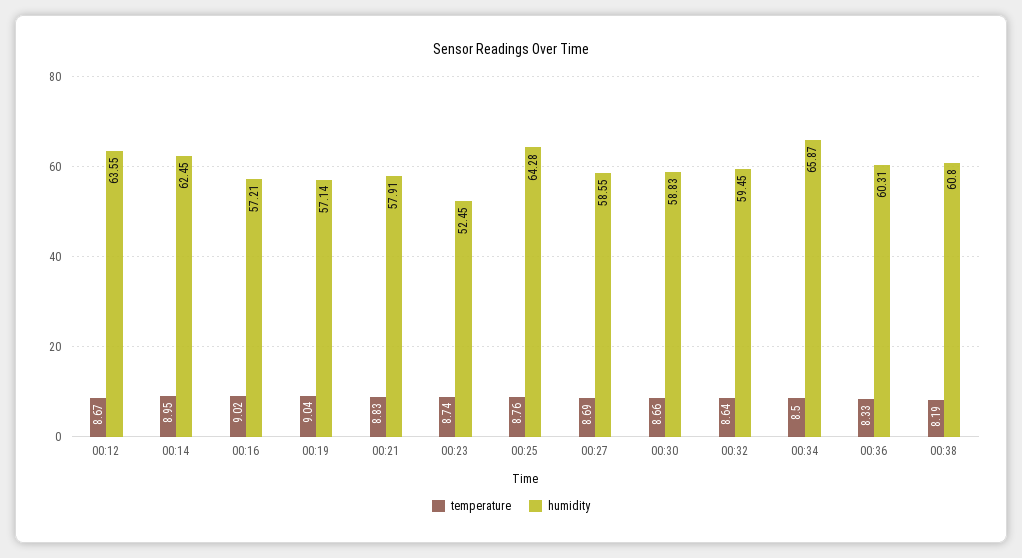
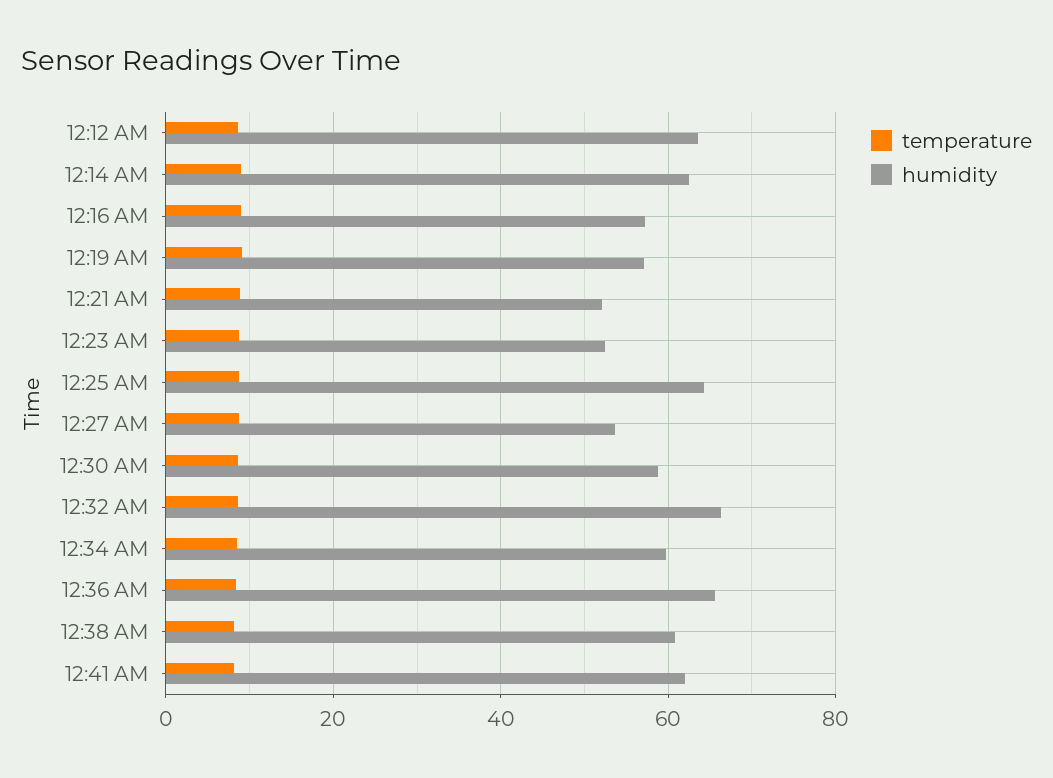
humidity, 00:21: 57.91 -> 52
humidity, 00:27: 58.55 -> 54
humidity, 00:32: 59.45 -> 66
humidity, 00:34: 65.87 -> 60
humidity, 00:36: 60.31 -> 66
temperature, 12:41 AM: none -> 8
humidity, 12:41 AM: none -> 62

